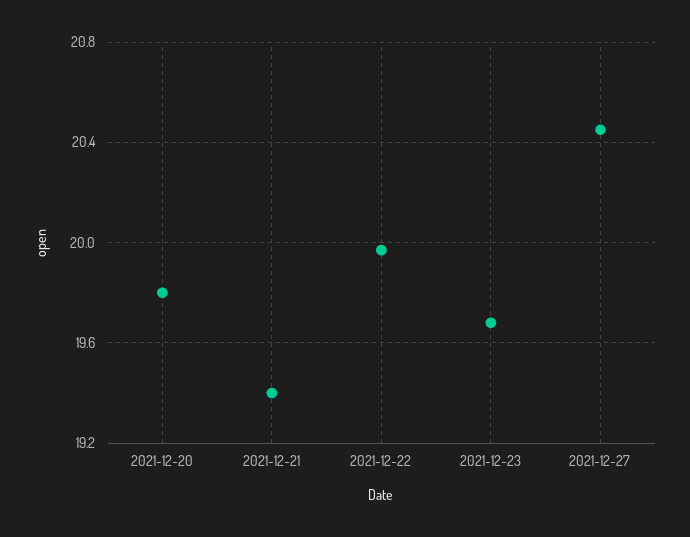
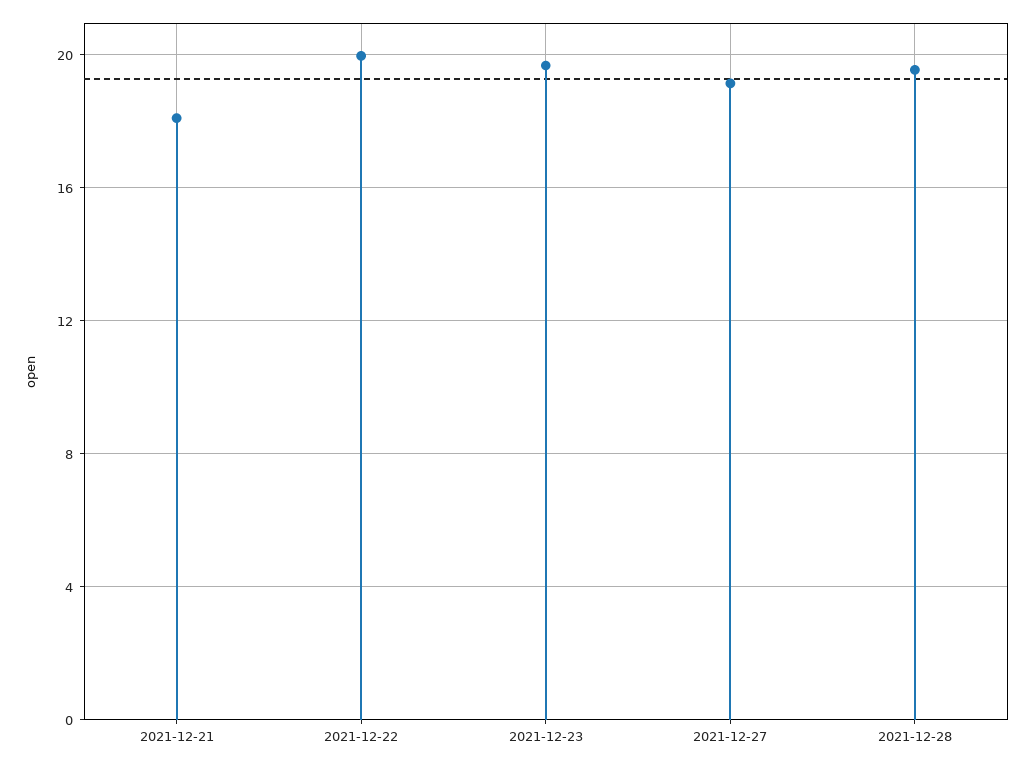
2021-12-20: 19.8 -> none
2021-12-21: 19.4 -> 18
2021-12-27: 20.45 -> 19
2021-12-28: none -> 19.5

